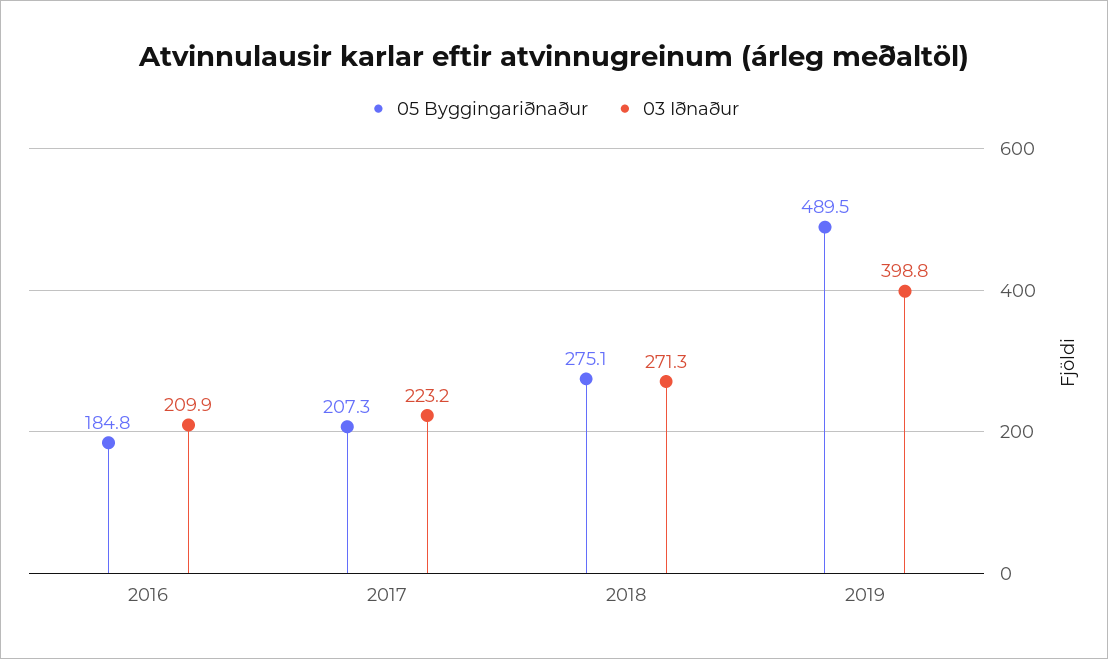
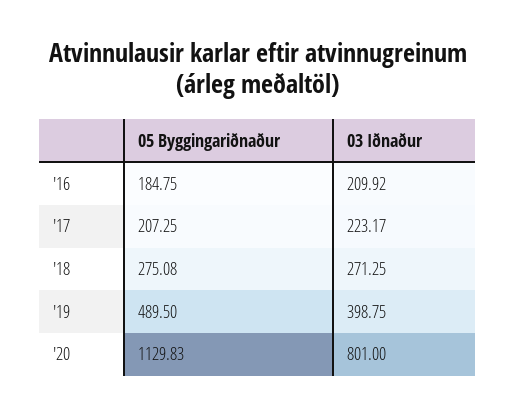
05 Byggingariðnaður, '20: none -> 1129.83
03 Iðnaður, '20: none -> 801

